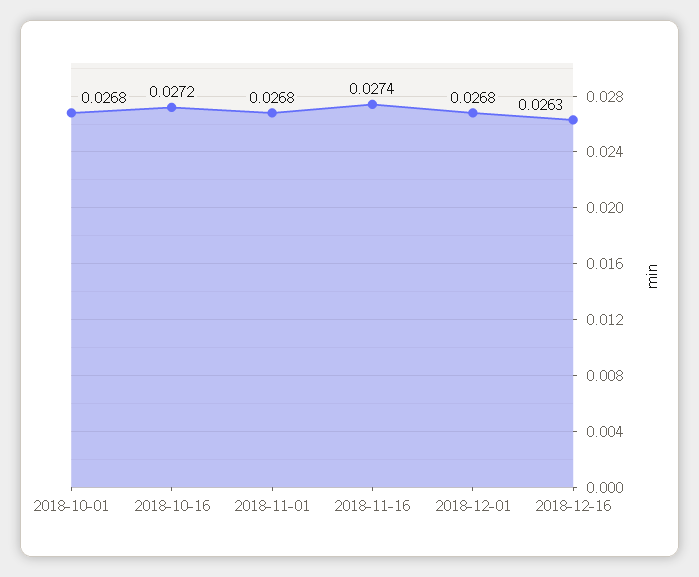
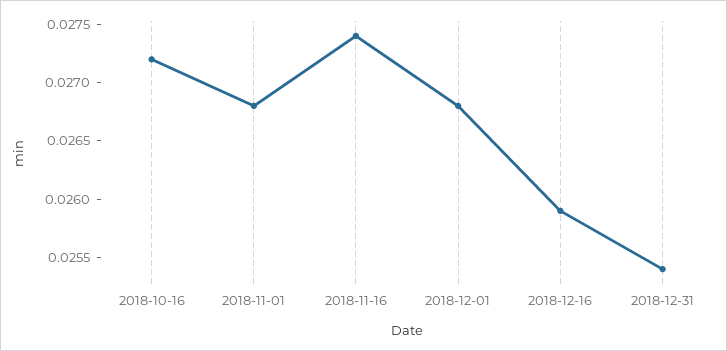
2018-10-01: 0.0268 -> none
2018-12-16: 0.0263 -> 0.0259
2018-12-31: none -> 0.0254

